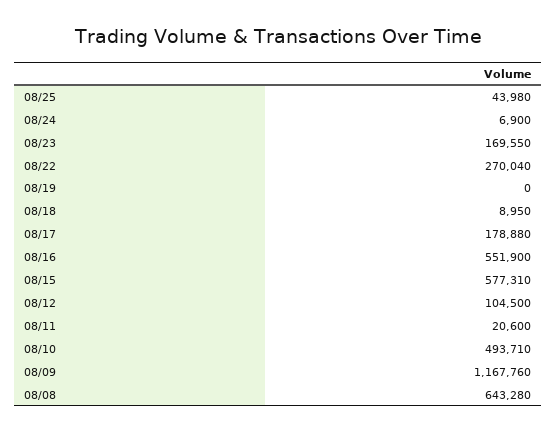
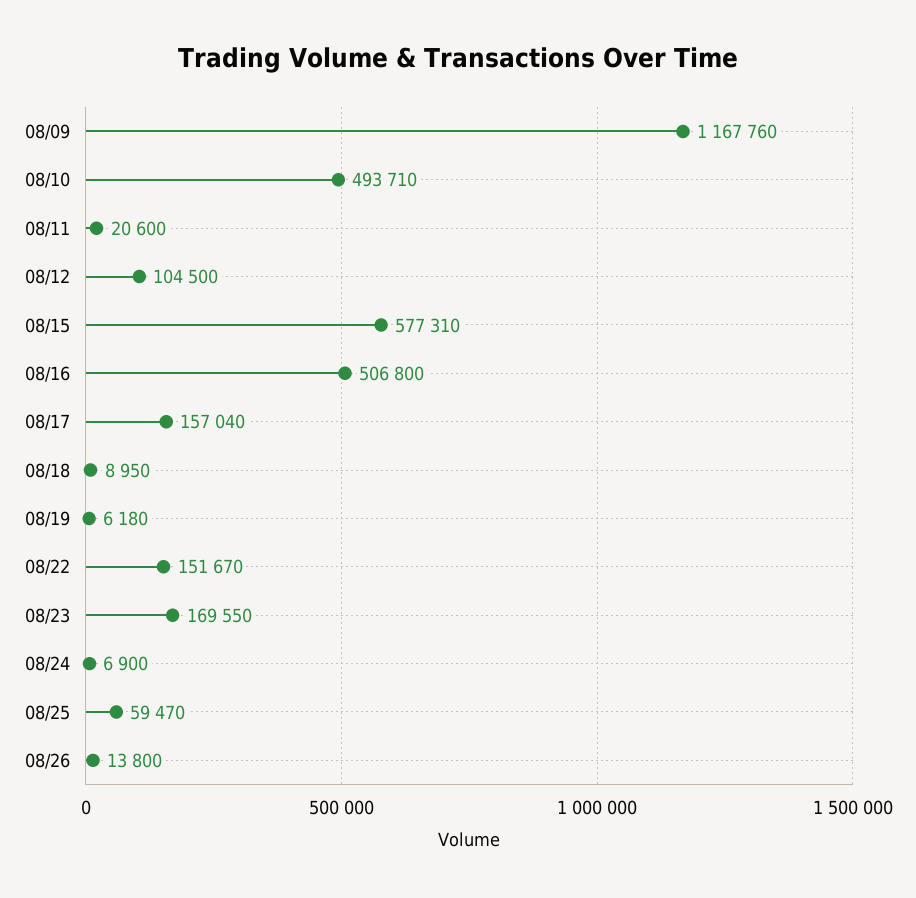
08/25: 43980 -> 59470
08/22: 270040 -> 151670
08/19: 0 -> 6180
08/17: 178880 -> 157040
08/16: 551900 -> 506800
08/08: 643280 -> none
08/26: none -> 13800

